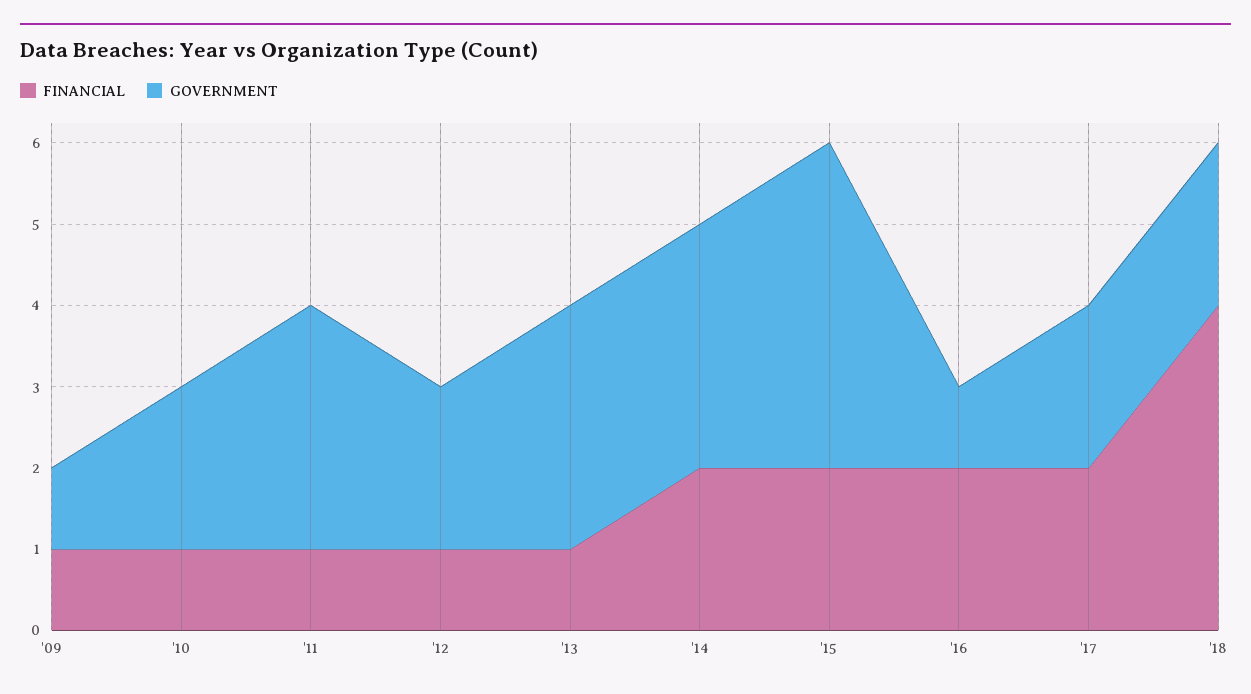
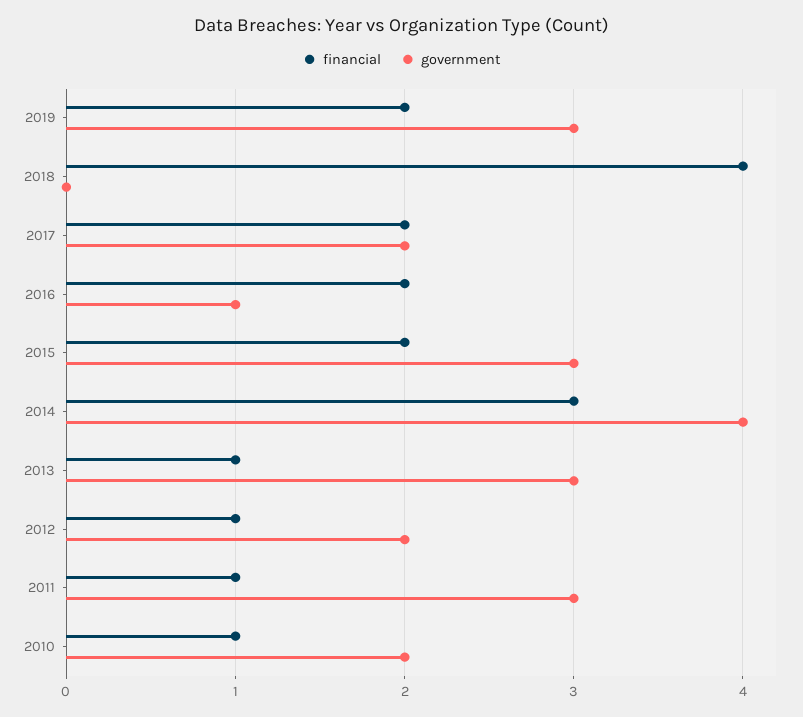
FINANCIAL, '09: 1 -> none
GOVERNMENT, '09: 1 -> none
FINANCIAL, '14: 2 -> 3
GOVERNMENT, '14: 3 -> 4
GOVERNMENT, '15: 4 -> 3
GOVERNMENT, '18: 2 -> 0
FINANCIAL, 2019: none -> 2
GOVERNMENT, 2019: none -> 3

